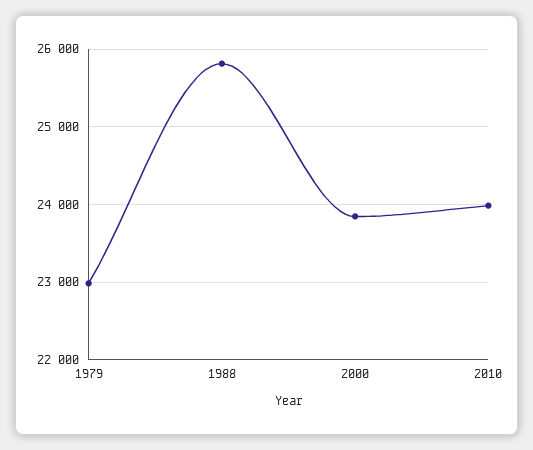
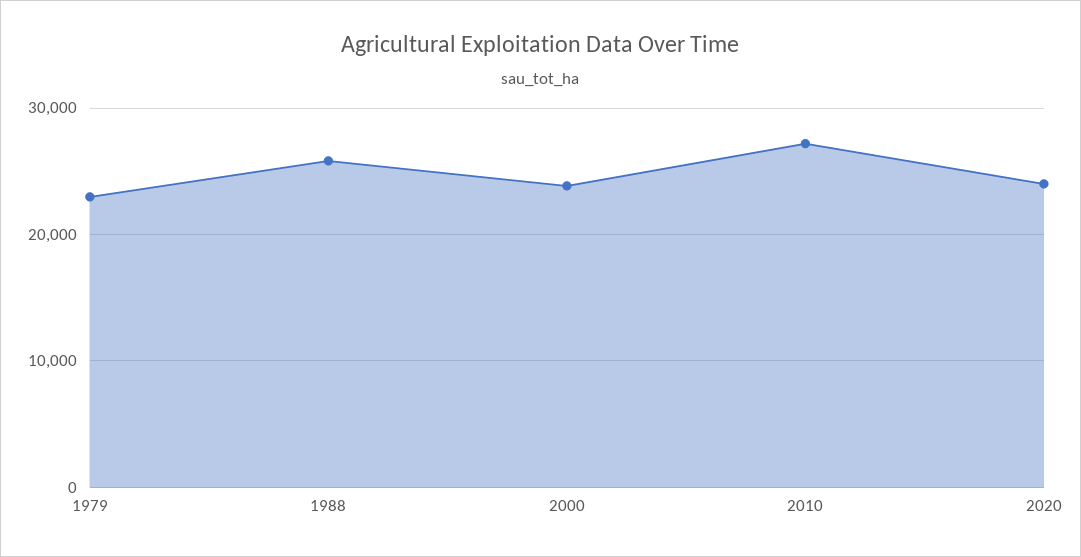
2010: 24000 -> 27000
2020: none -> 24000

